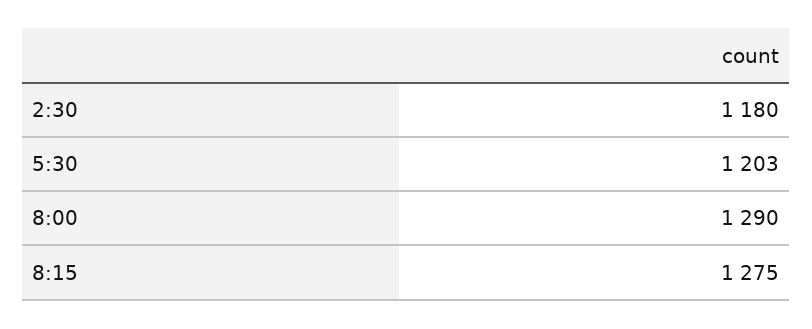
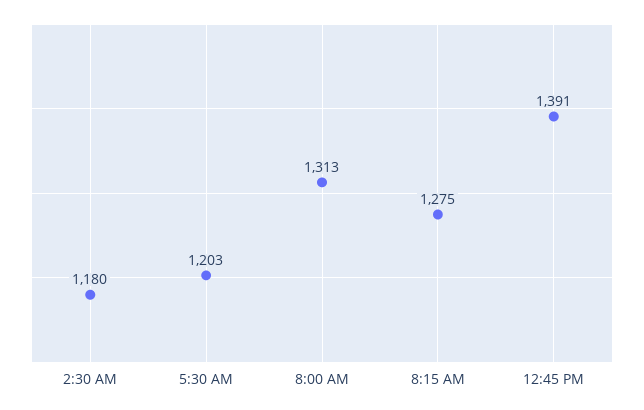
8:00: 1290 -> 1313
12:45 PM: none -> 1391

